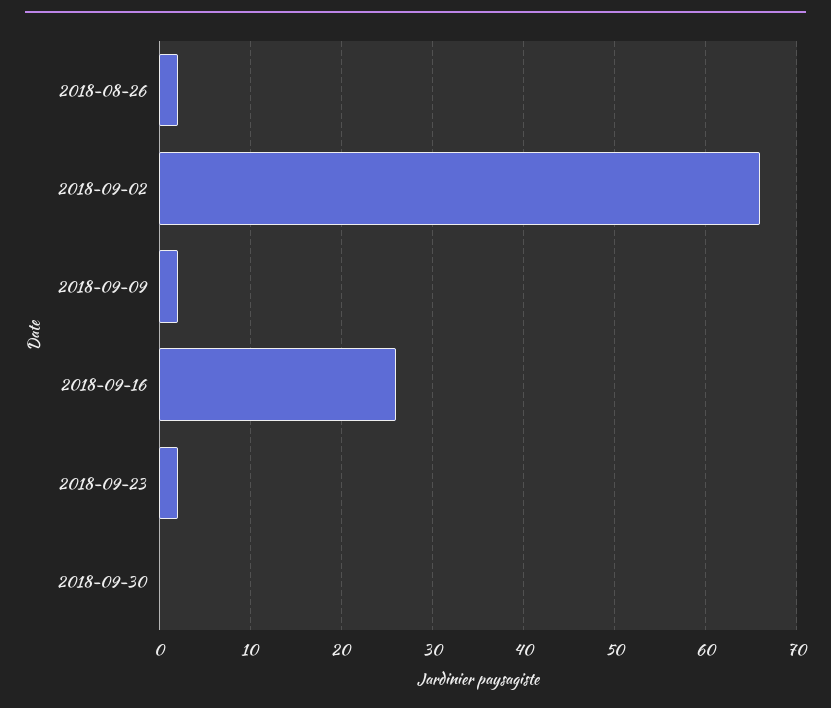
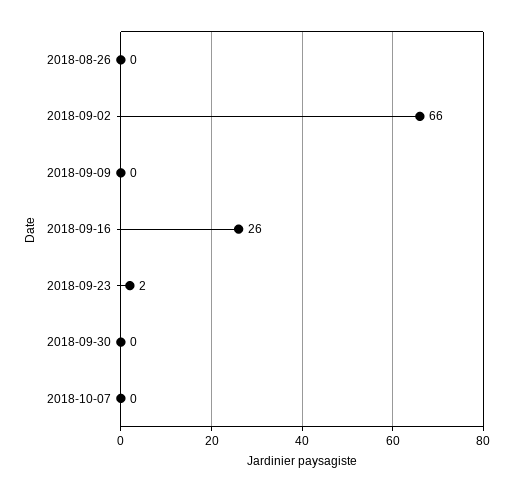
2018-08-26: 2 -> 0
2018-09-09: 2 -> 0
2018-10-07: none -> 0

